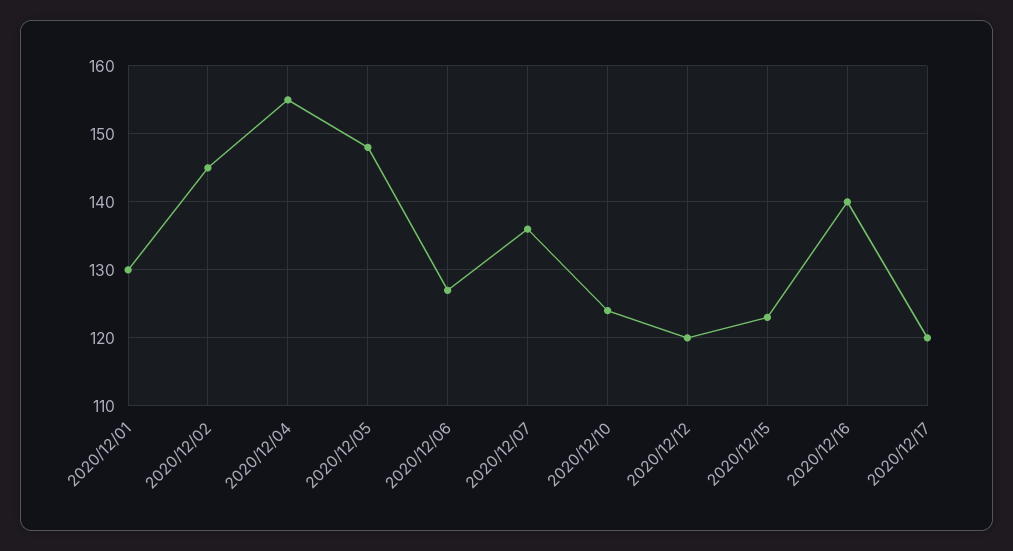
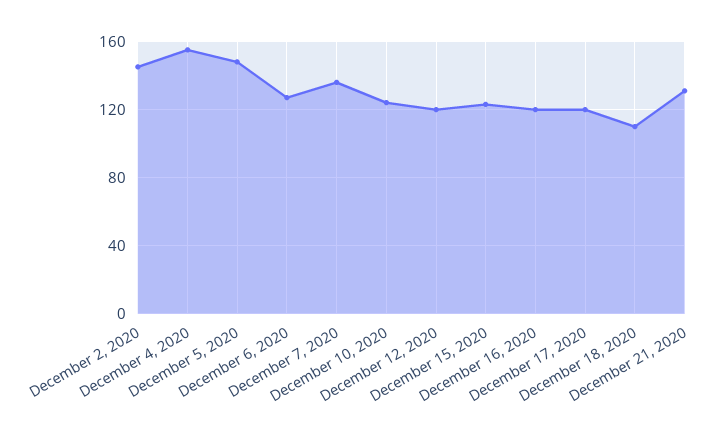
2020/12/01: 130 -> none
2020/12/16: 140 -> 120
December 18, 2020: none -> 110
December 21, 2020: none -> 130

